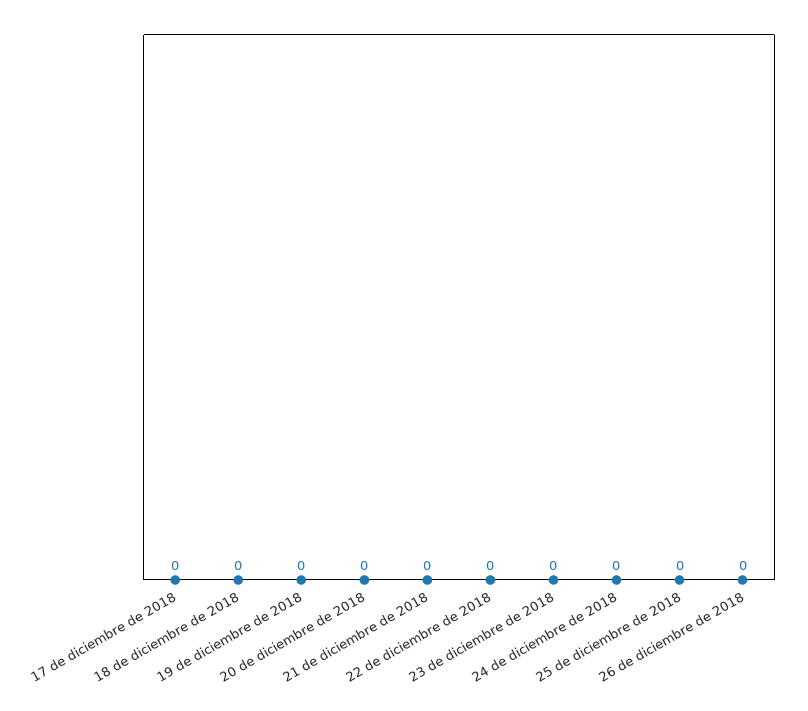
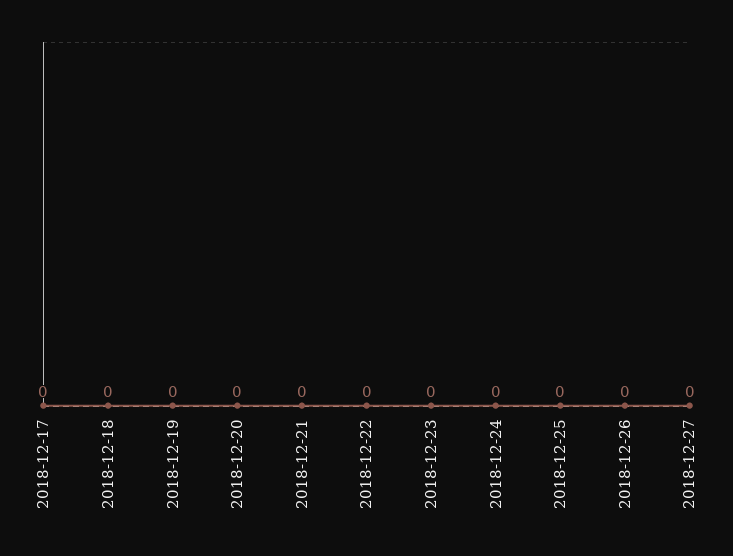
2018-12-27: none -> 0

